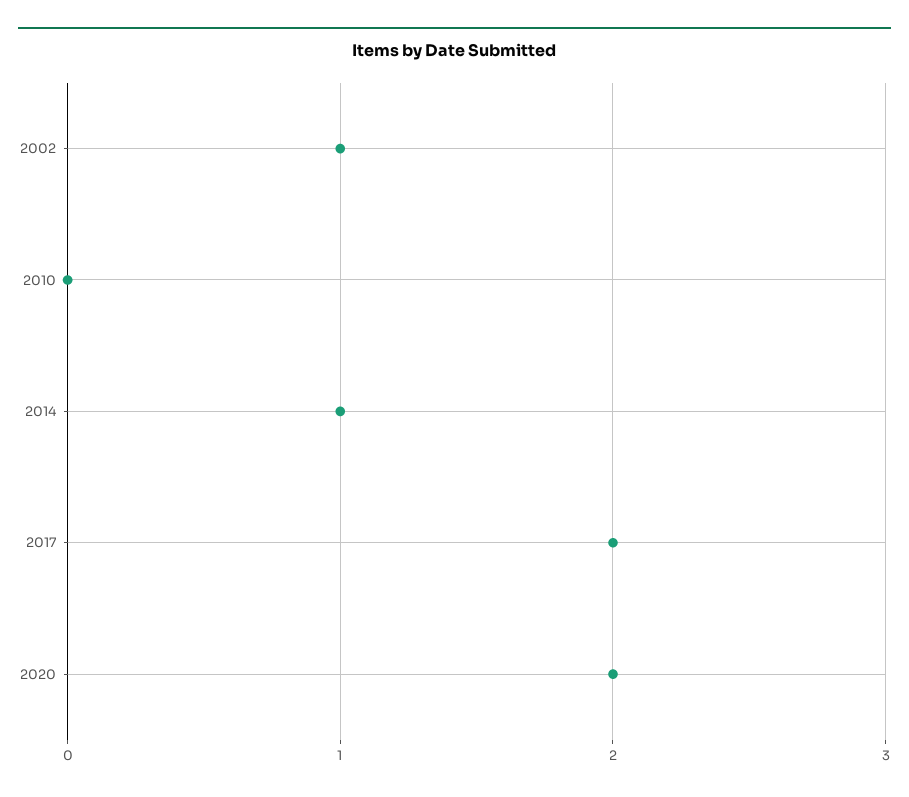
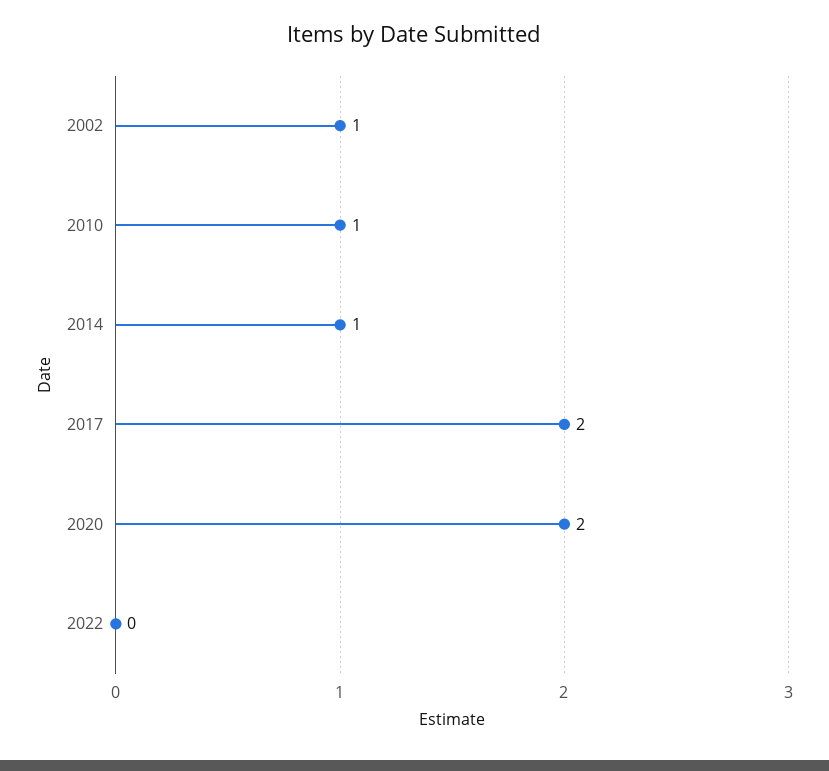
2010: 0 -> 1
2022: none -> 0

